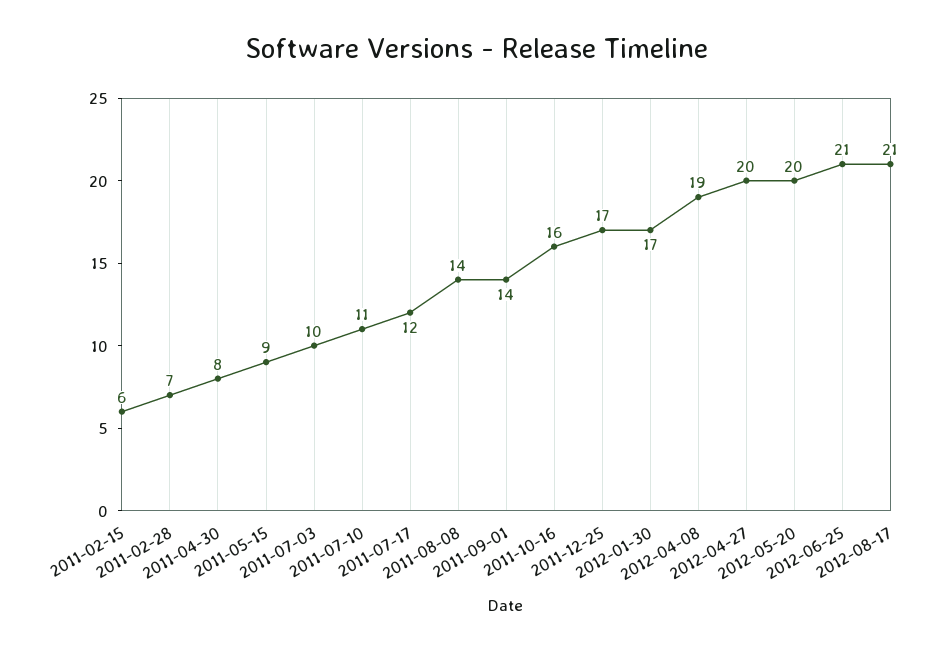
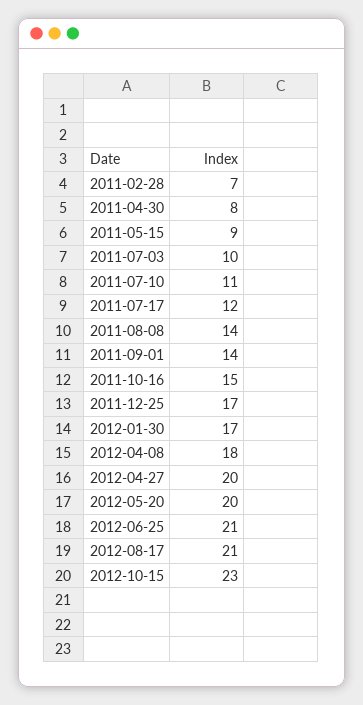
2011-02-15: 6 -> none
2011-10-16: 16 -> 15
2012-04-08: 19 -> 18
2012-10-15: none -> 23

